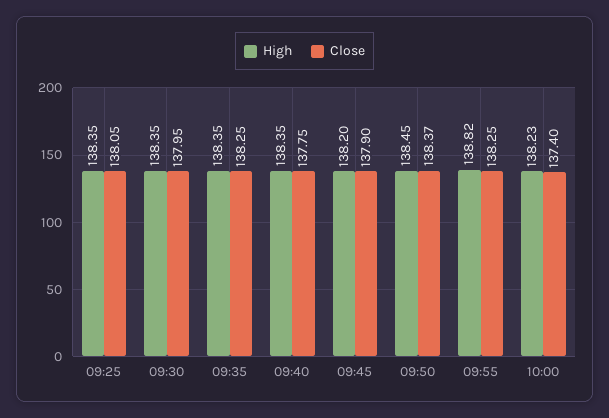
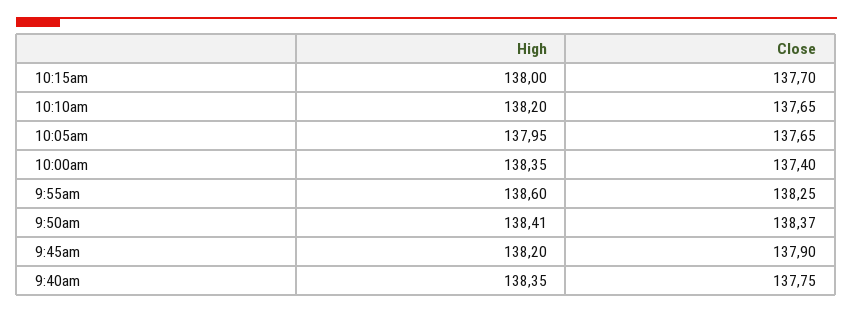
High, 09:25: 138.35 -> none
Close, 09:25: 138.05 -> none
High, 09:30: 138.35 -> none
Close, 09:30: 137.95 -> none
High, 09:35: 138.35 -> none
Close, 09:35: 138.25 -> none
High, 09:50: 138.45 -> 138.41
High, 09:55: 138.82 -> 138.6
High, 10:00: 138.23 -> 138.35
High, 10:15am: none -> 138
Close, 10:15am: none -> 137.7
High, 10:10am: none -> 138.2
Close, 10:10am: none -> 137.65
High, 10:05am: none -> 137.95
Close, 10:05am: none -> 137.65

